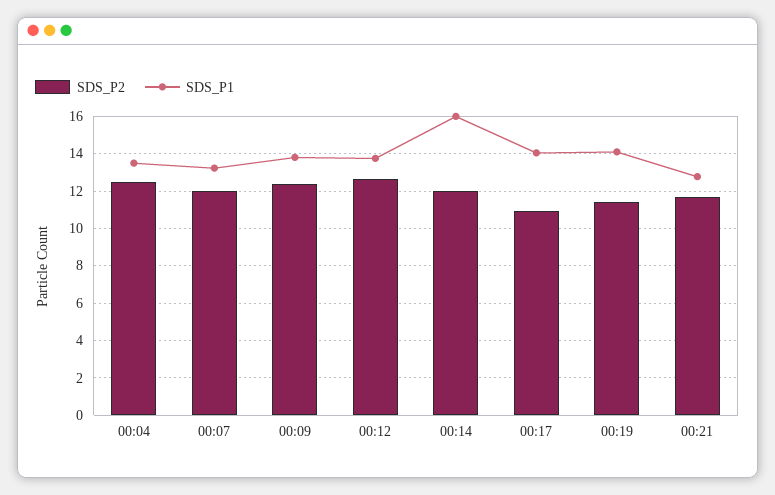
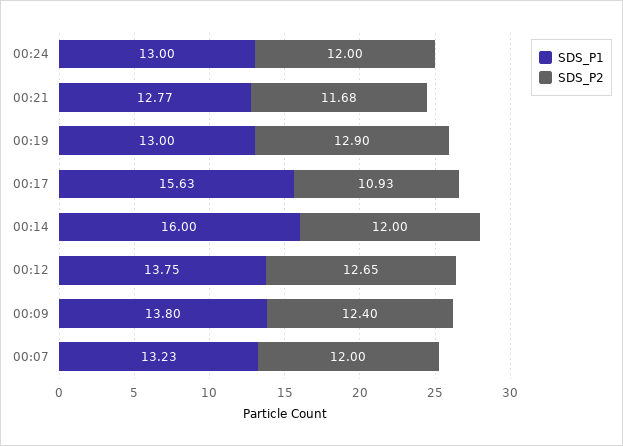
SDS_P2, 00:04: 12.5 -> none
SDS_P1, 00:04: 13.5 -> none
SDS_P1, 00:17: 14 -> 15.63
SDS_P2, 00:19: 11.5 -> 12.9
SDS_P1, 00:19: 14 -> 13
SDS_P1, 00:24: none -> 13
SDS_P2, 00:24: none -> 12

